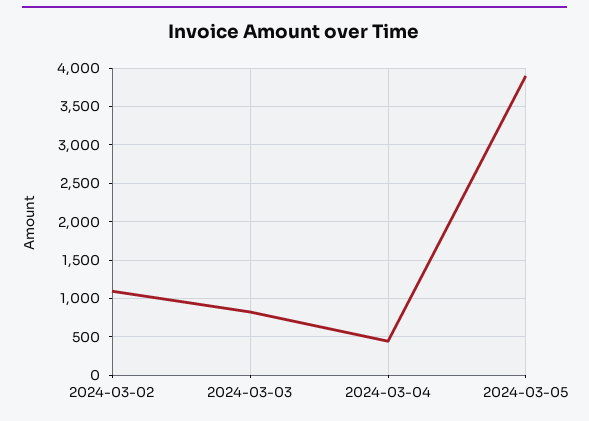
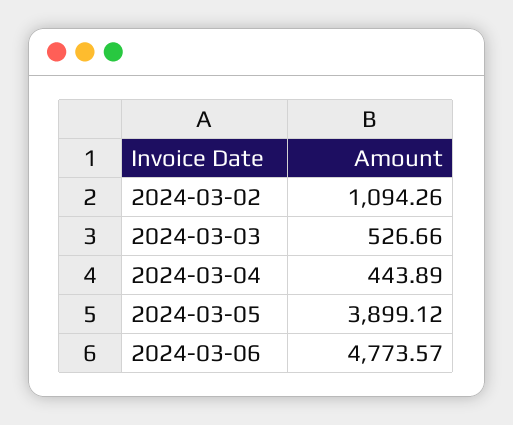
2024-03-03: 800 -> 526.66
2024-03-06: none -> 4773.57

